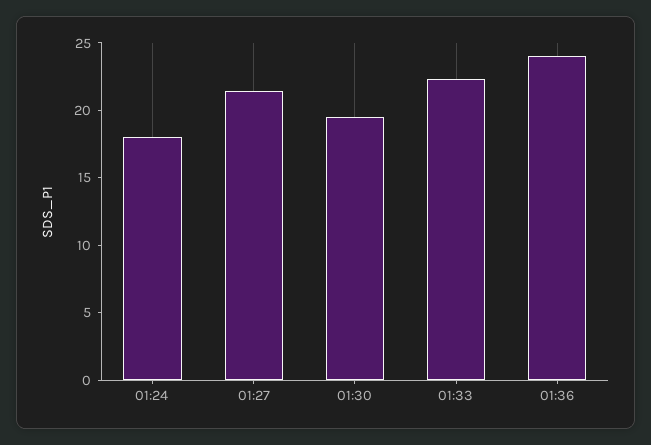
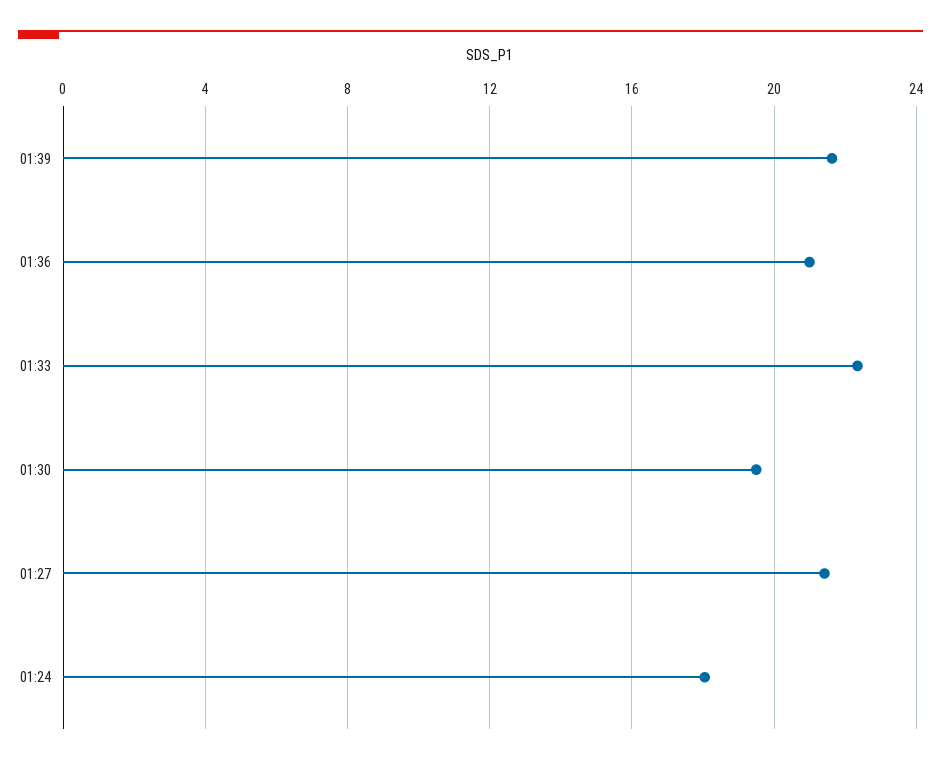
01:36: 24 -> 21
01:39: none -> 21.5

